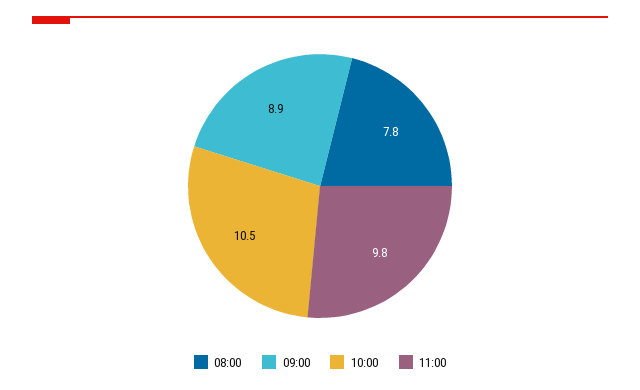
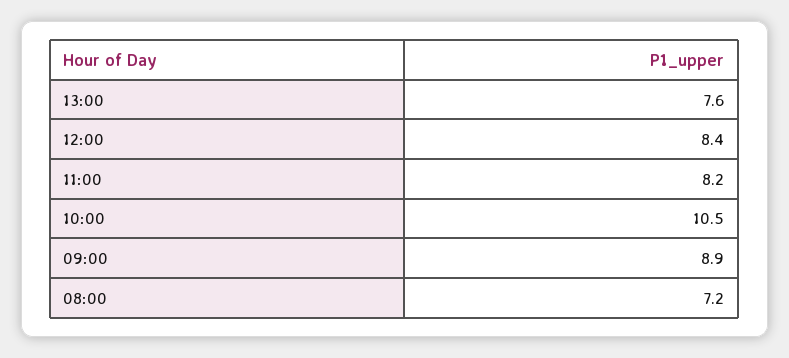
08:00: 7.8 -> 7.2
11:00: 9.8 -> 8.2
13:00: none -> 7.6
12:00: none -> 8.4

